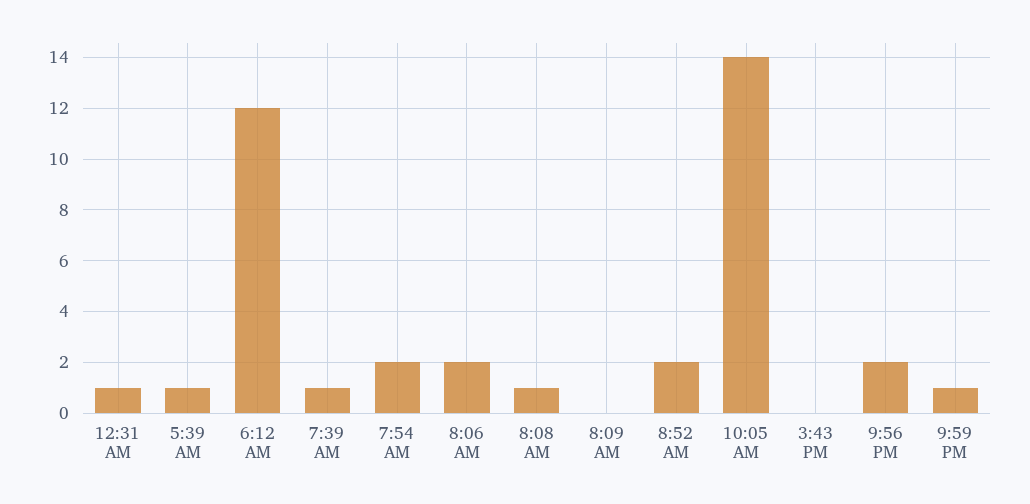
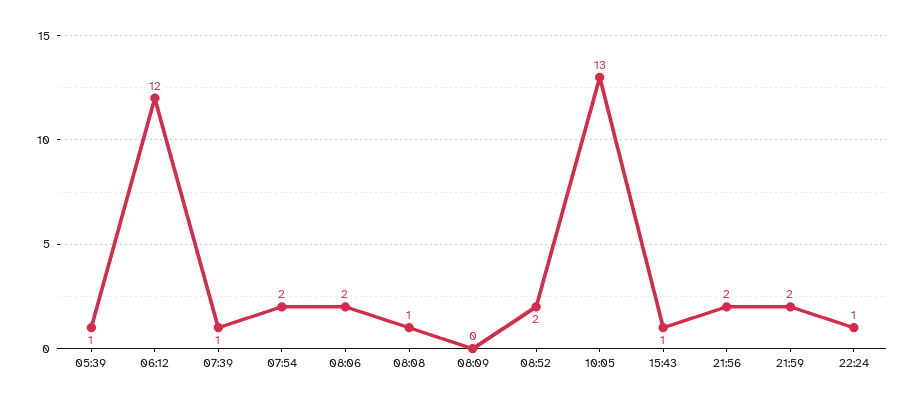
12:31 AM: 1 -> none
10:05 AM: 14 -> 13
3:43 PM: 0 -> 1
9:59 PM: 1 -> 2
22:24: none -> 1

